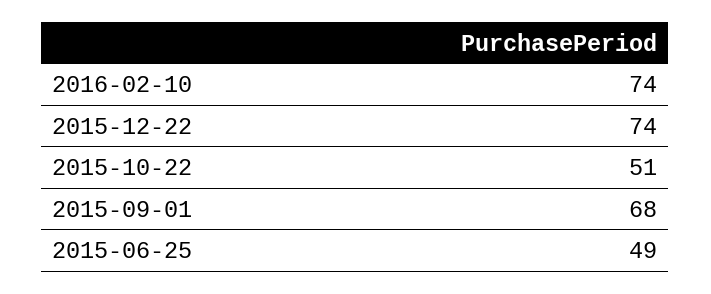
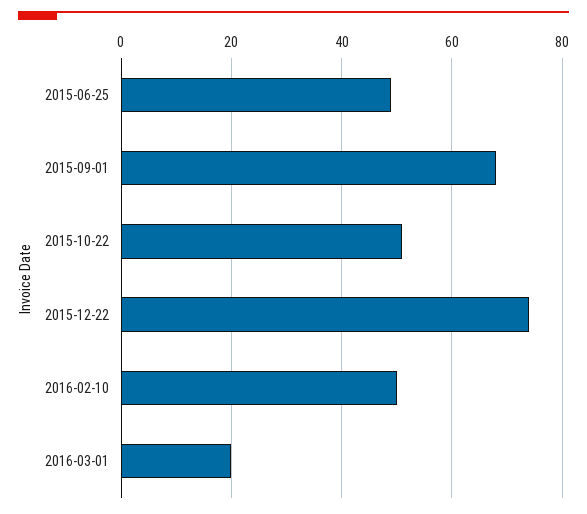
2016-02-10: 74 -> 50
2016-03-01: none -> 20

